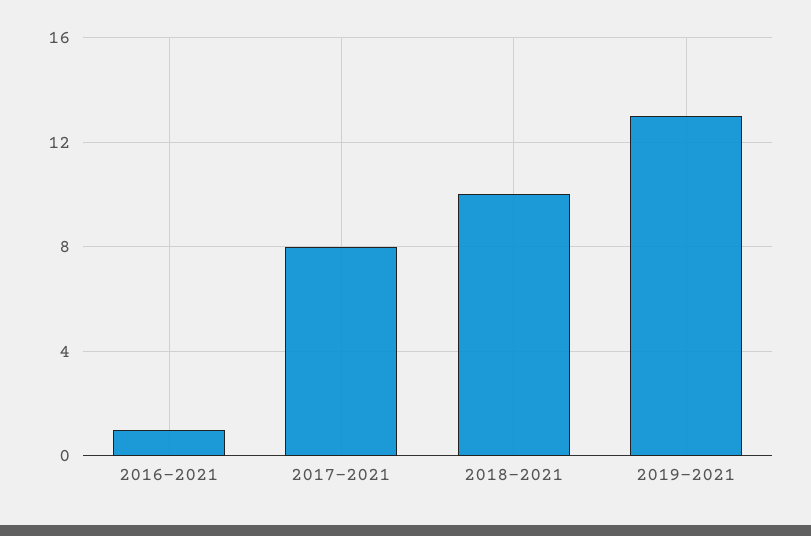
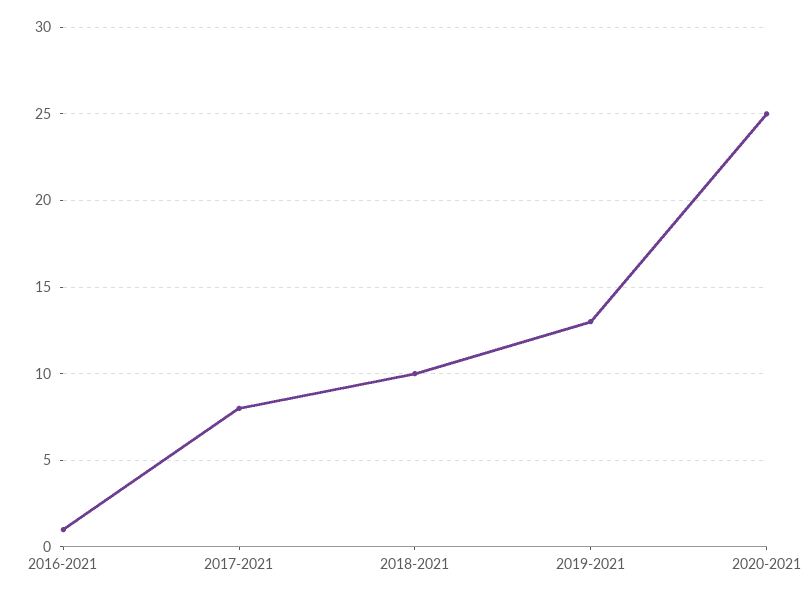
2020-2021: none -> 25

